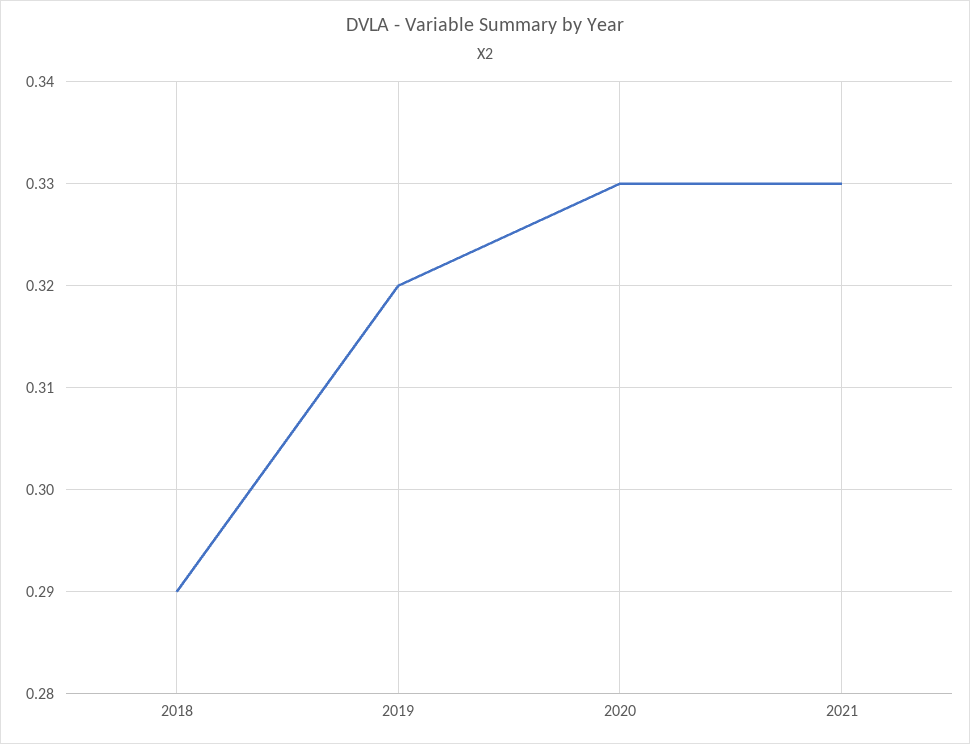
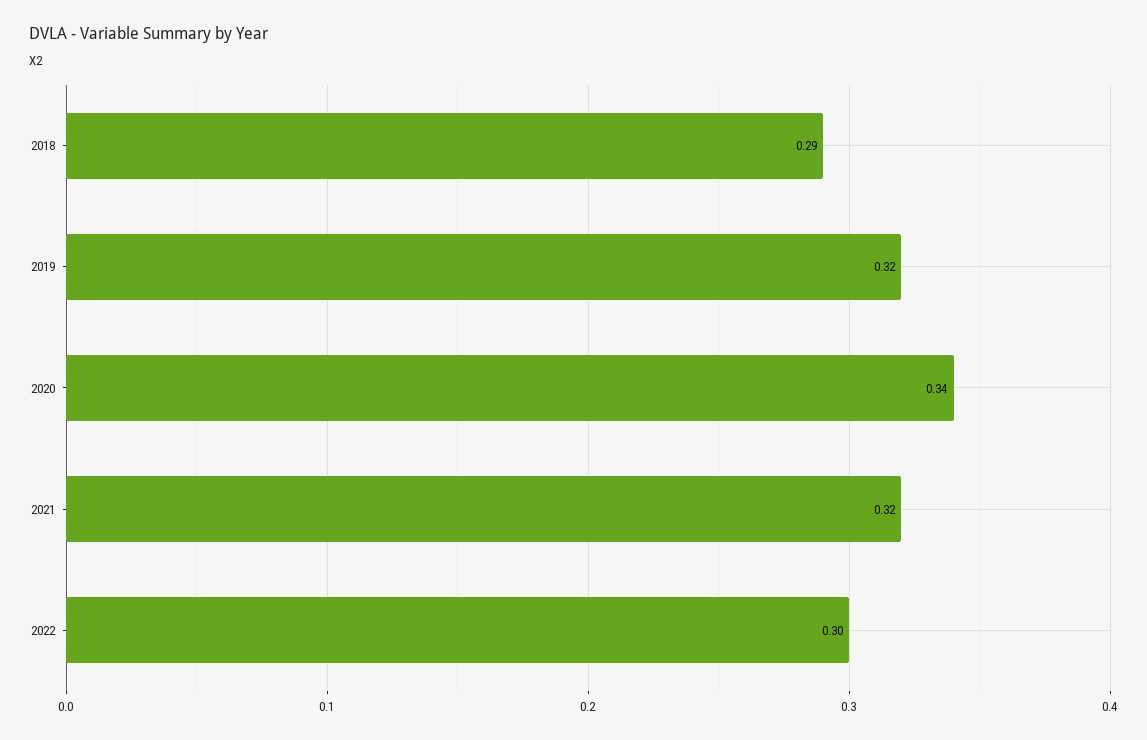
2020: 0.33 -> 0.34
2021: 0.33 -> 0.32
2022: none -> 0.3

